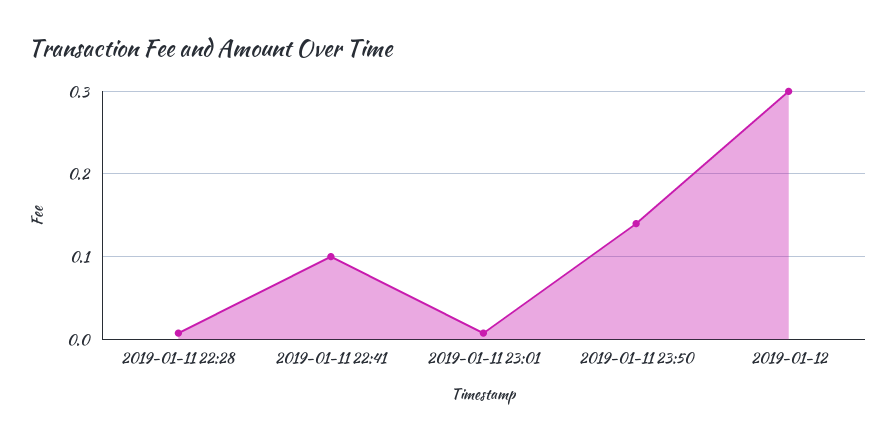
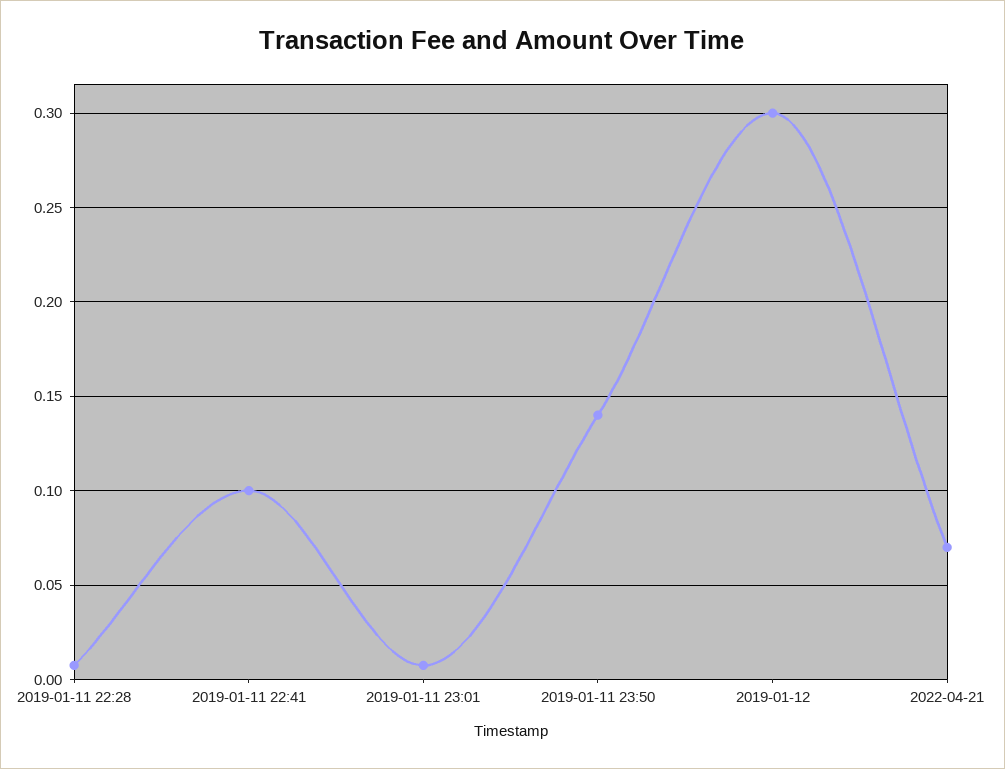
2022-04-21: none -> 0.07

